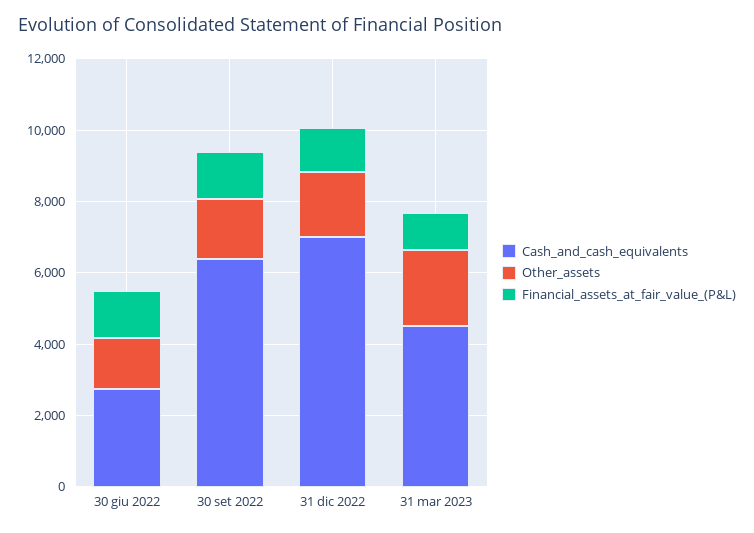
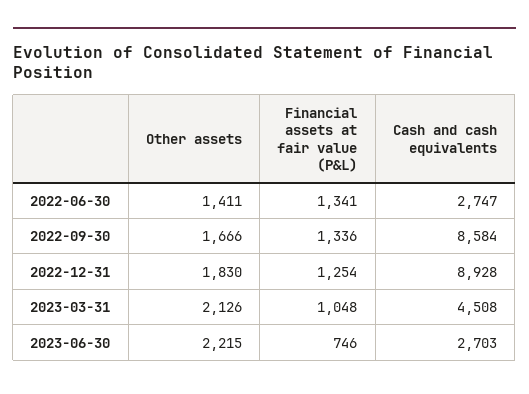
Cash_and_cash_equivalents, 30 set 2022: 6500 -> 8584
Cash_and_cash_equivalents, 31 dic 2022: 7000 -> 8928
Other_assets, 2023-06-30: none -> 2215
Financial_assets_at_fair_value_(P&L), 2023-06-30: none -> 746
Cash_and_cash_equivalents, 2023-06-30: none -> 2703

